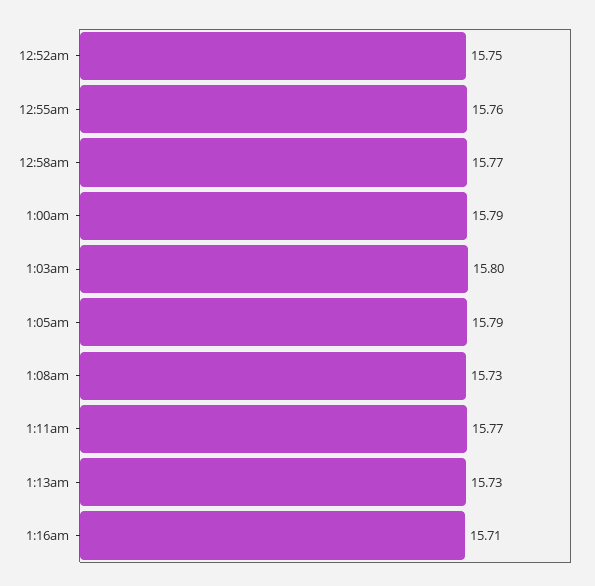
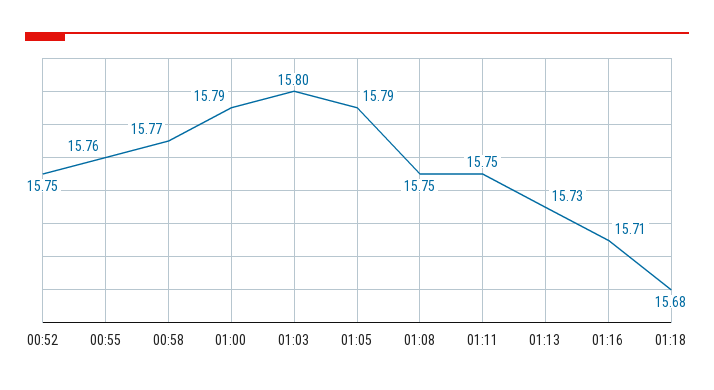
1:08am: 15.73 -> 15.75
1:11am: 15.77 -> 15.75
01:18: none -> 15.68

